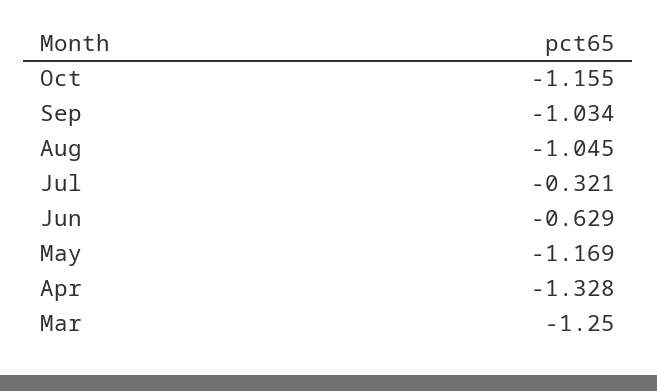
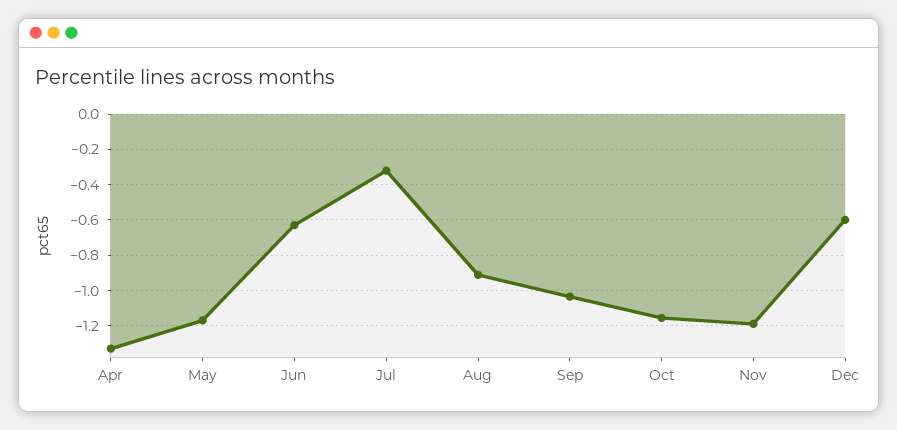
Aug: -1.045 -> -0.9
Mar: -1.25 -> none
Nov: none -> -1.2
Dec: none -> -0.6

